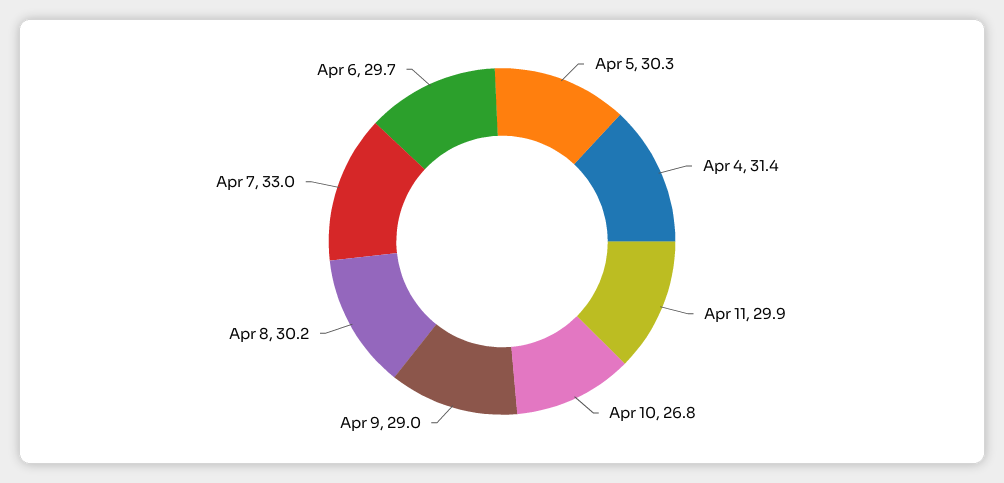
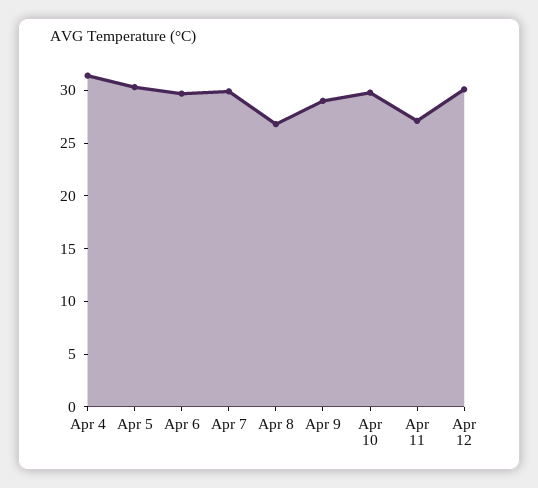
Apr 11: 29.9 -> 27
Apr 10: 26.8 -> 30
Apr 8: 30.2 -> 27
Apr 7: 33 -> 30
Apr 12: none -> 30

